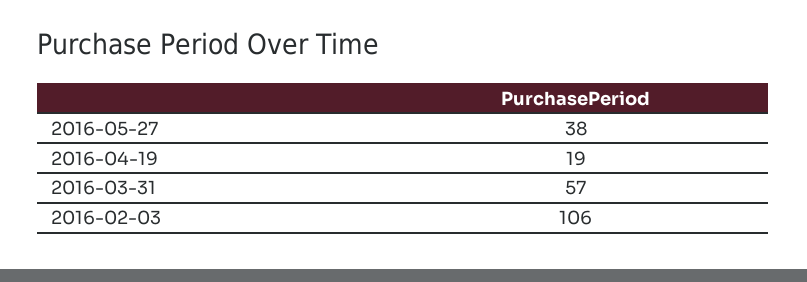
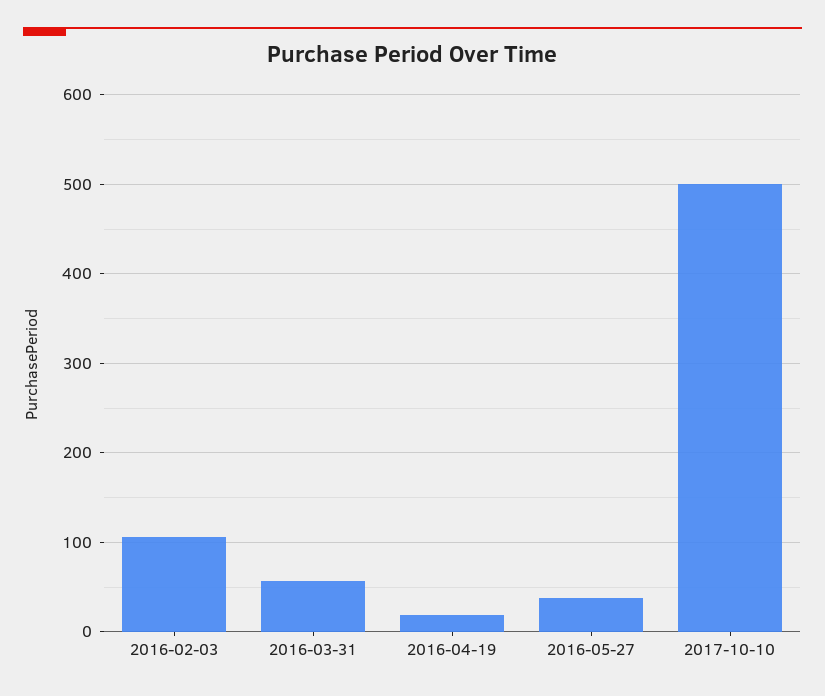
2017-10-10: none -> 500

